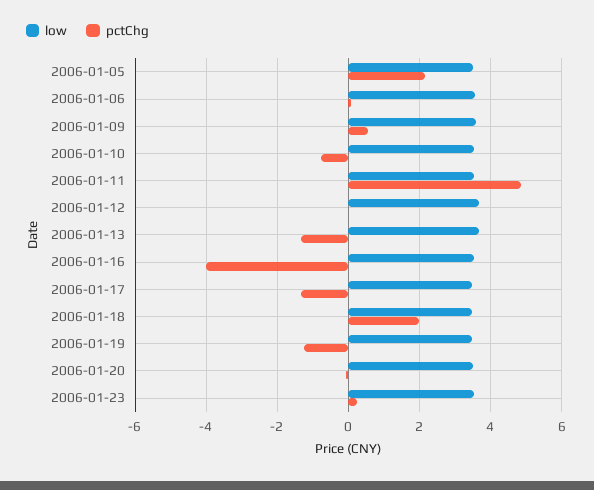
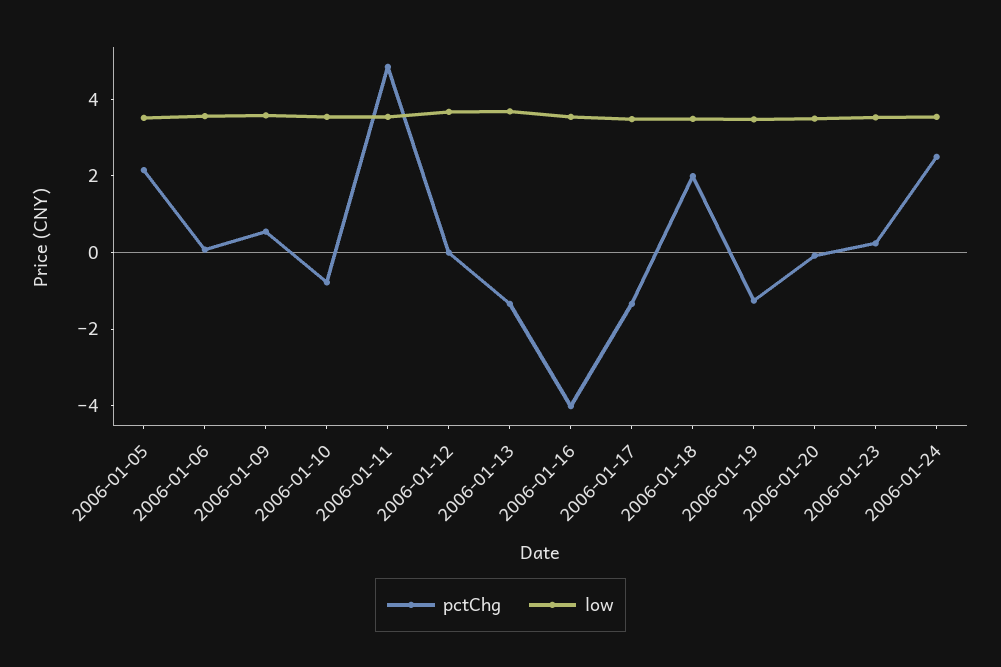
pctChg, 2006-01-24: none -> 2.5
low, 2006-01-24: none -> 3.5

